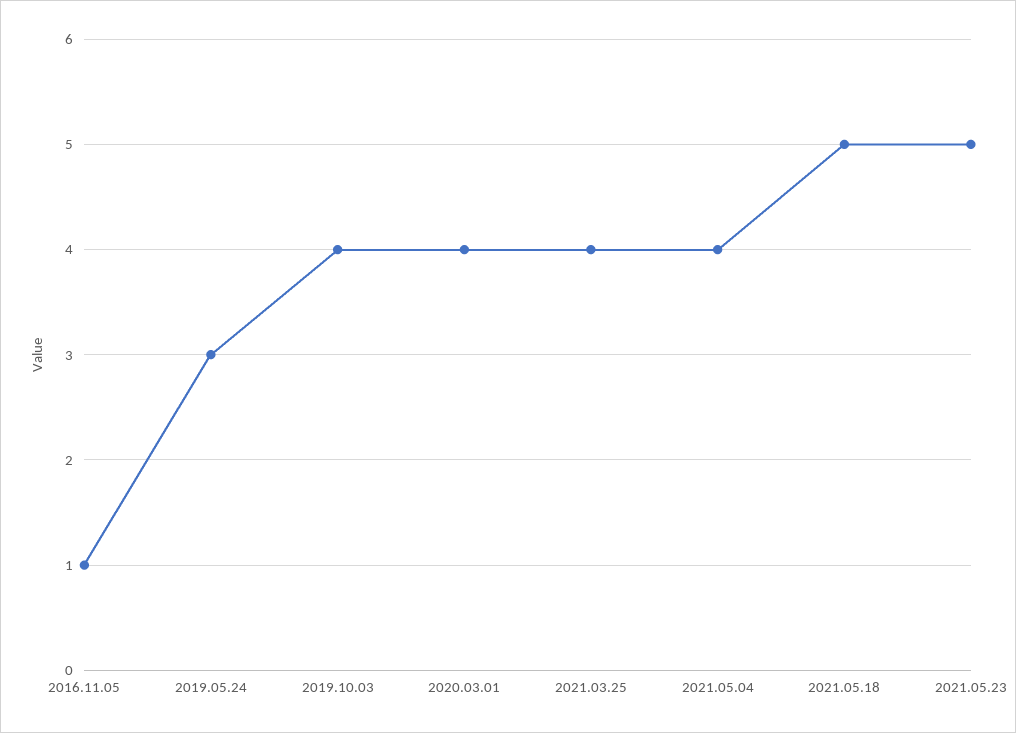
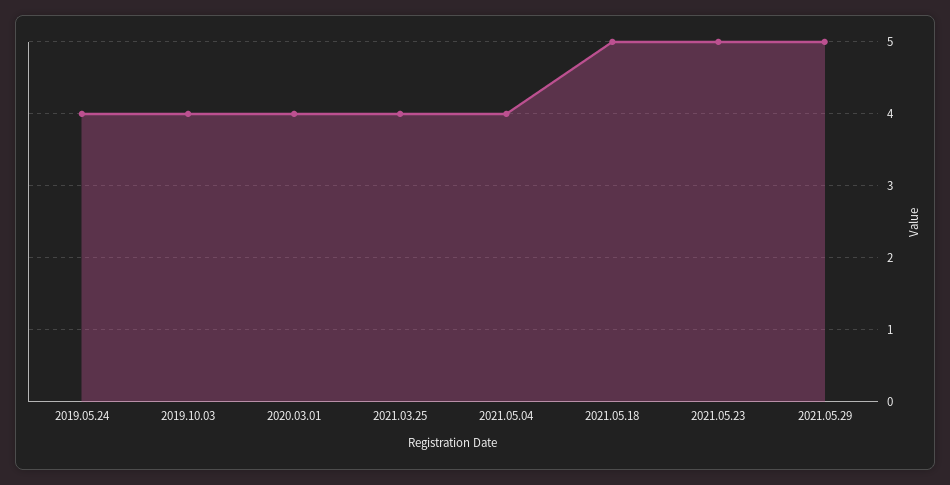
2016.11.05: 1 -> none
2019.05.24: 3 -> 4
2021.05.29: none -> 5

